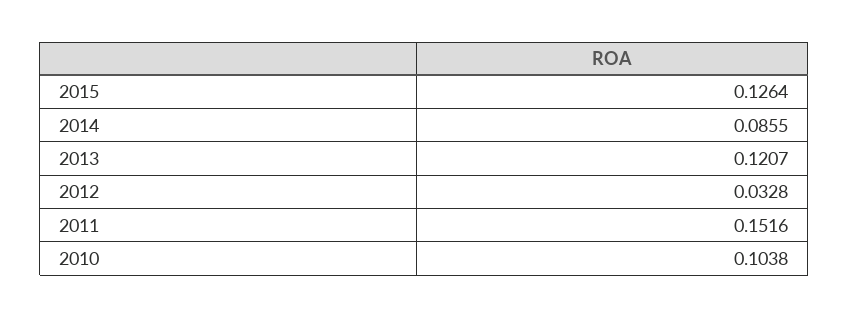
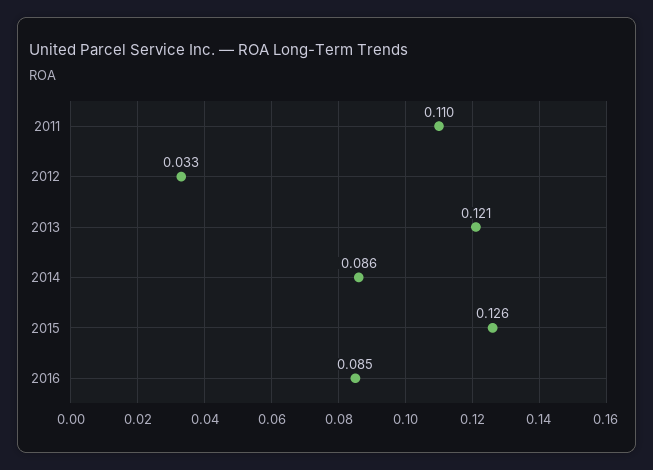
2011: 0.1516 -> 0.11
2010: 0.1038 -> none
2016: none -> 0.085

